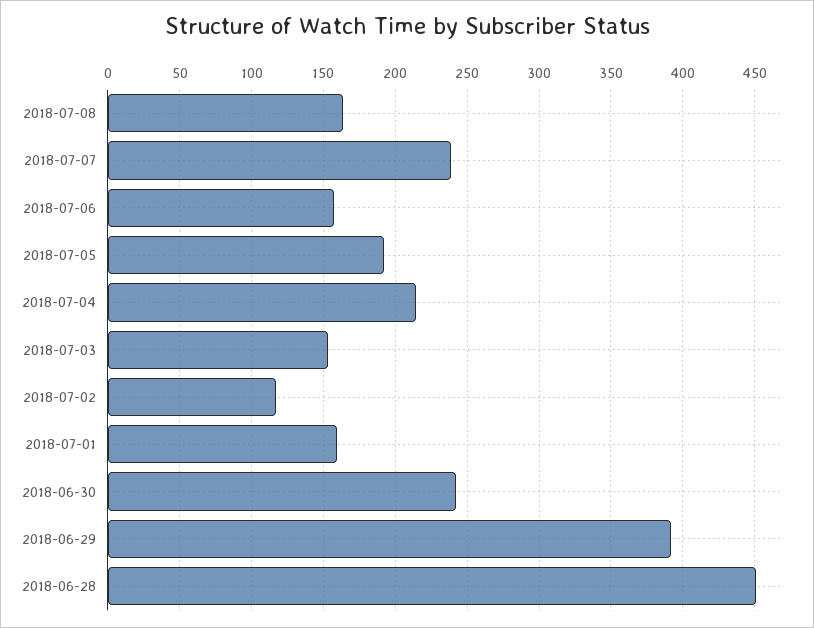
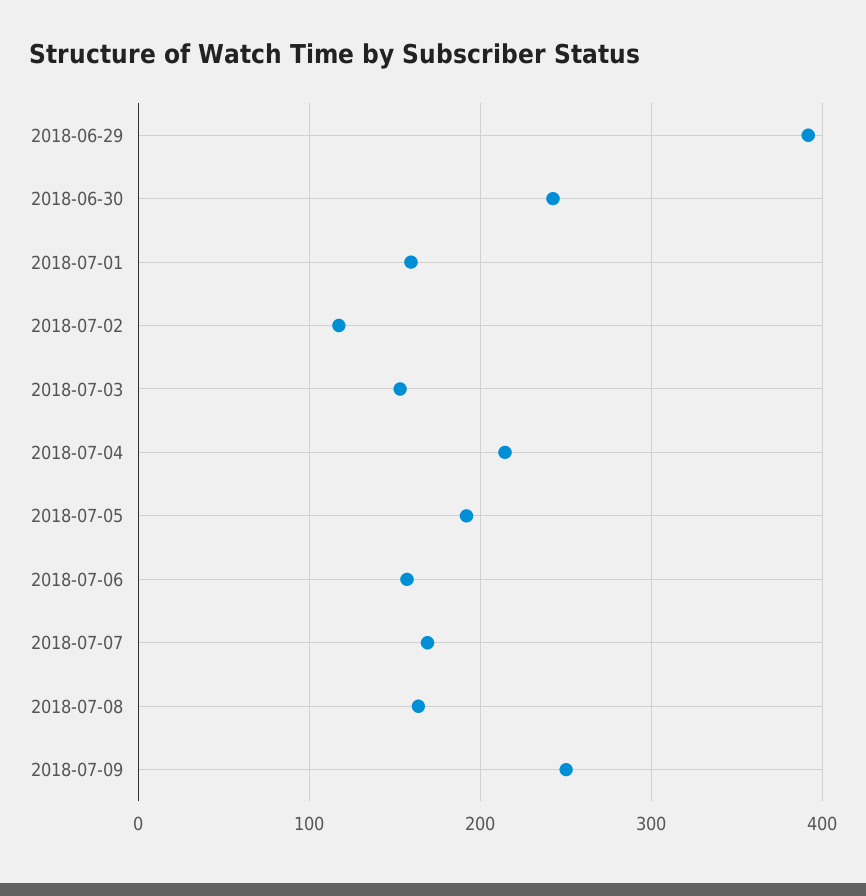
2018-07-07: 240 -> 170
2018-06-28: 450 -> none
2018-07-09: none -> 250

